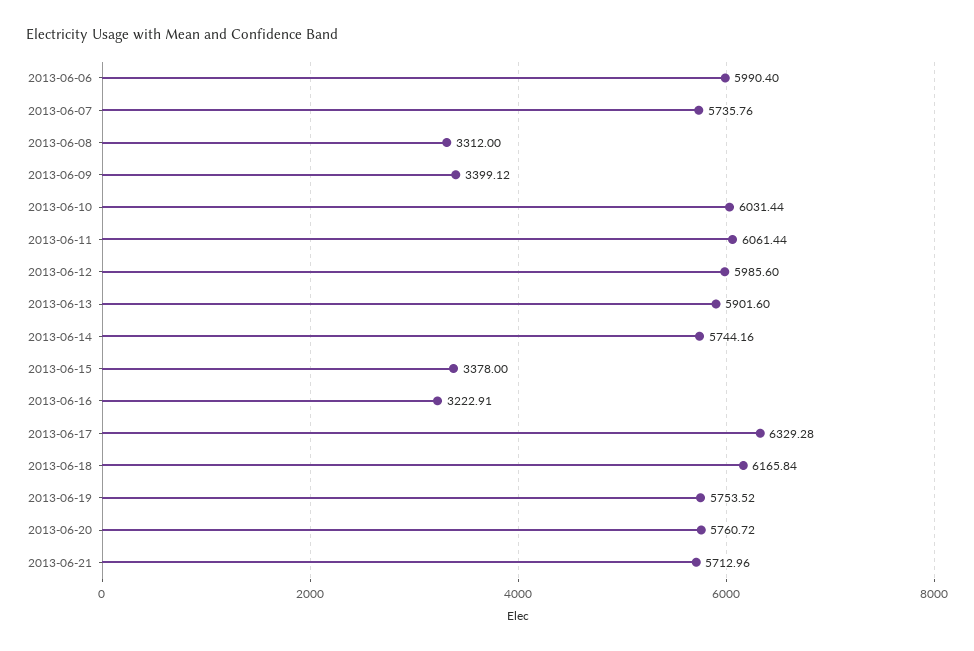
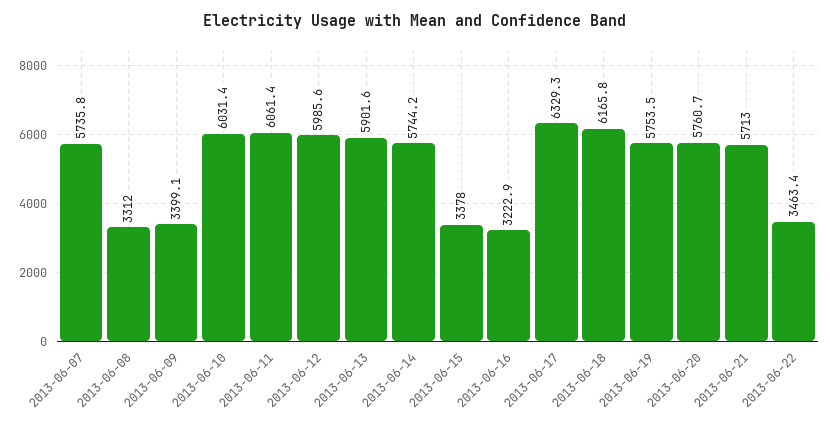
2013-06-06: 5990.4 -> none
2013-06-22: none -> 3463.4

